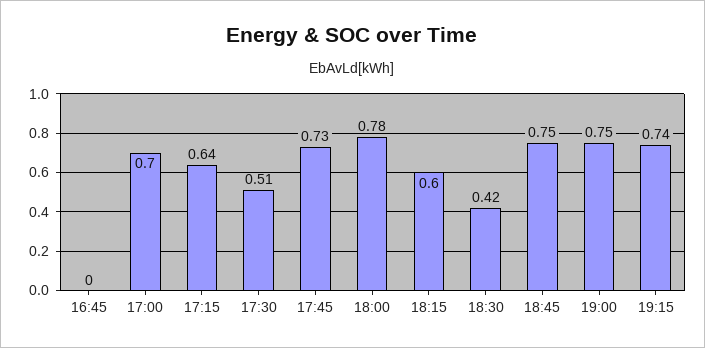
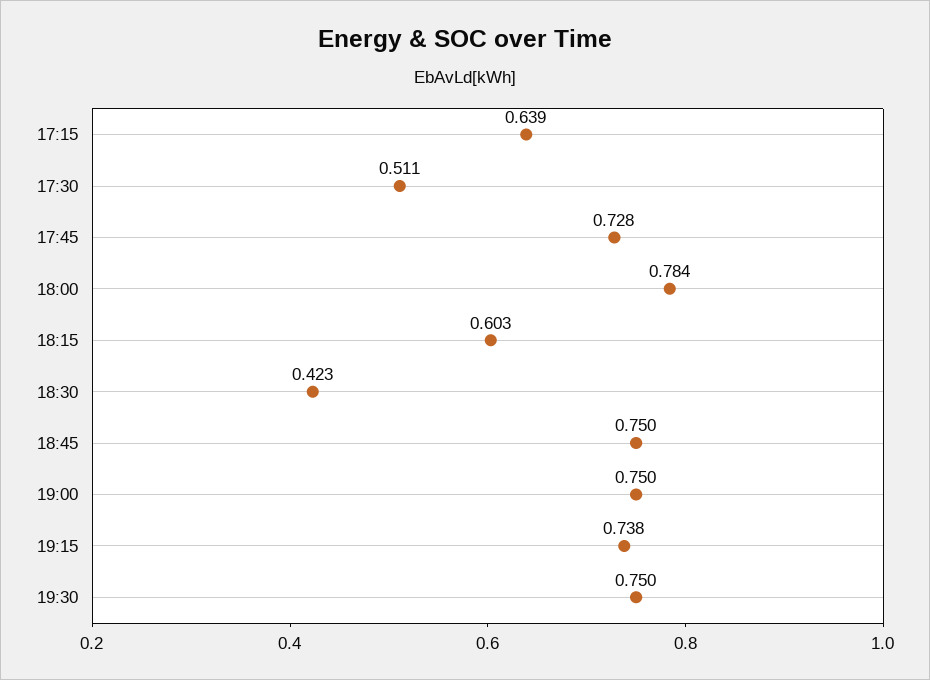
16:45: 0 -> none
17:00: 0.7 -> none
19:30: none -> 0.75

